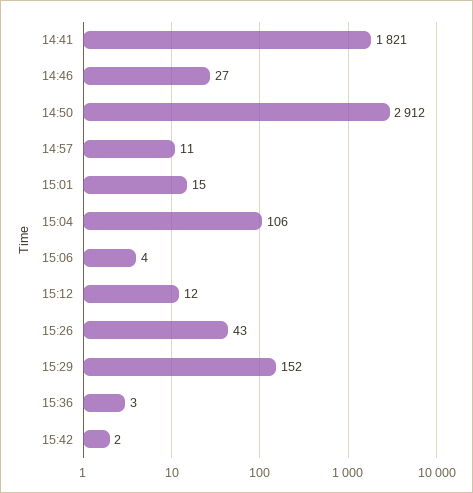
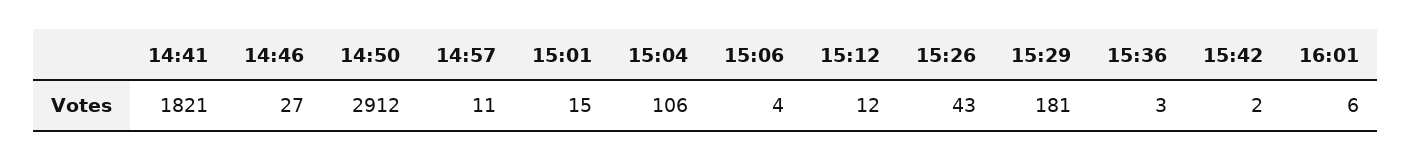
15:29: 152 -> 181
16:01: none -> 6

